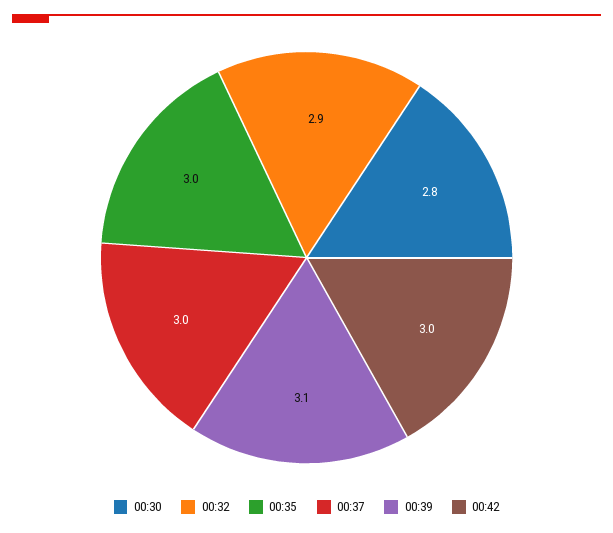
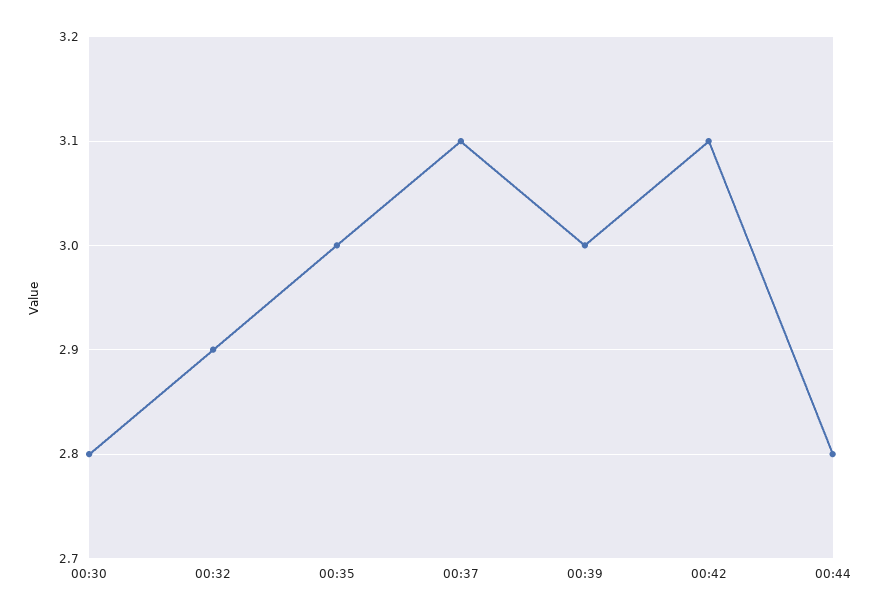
00:37: 3 -> 3.1
00:39: 3.1 -> 3
00:42: 3 -> 3.1
00:44: none -> 2.8

